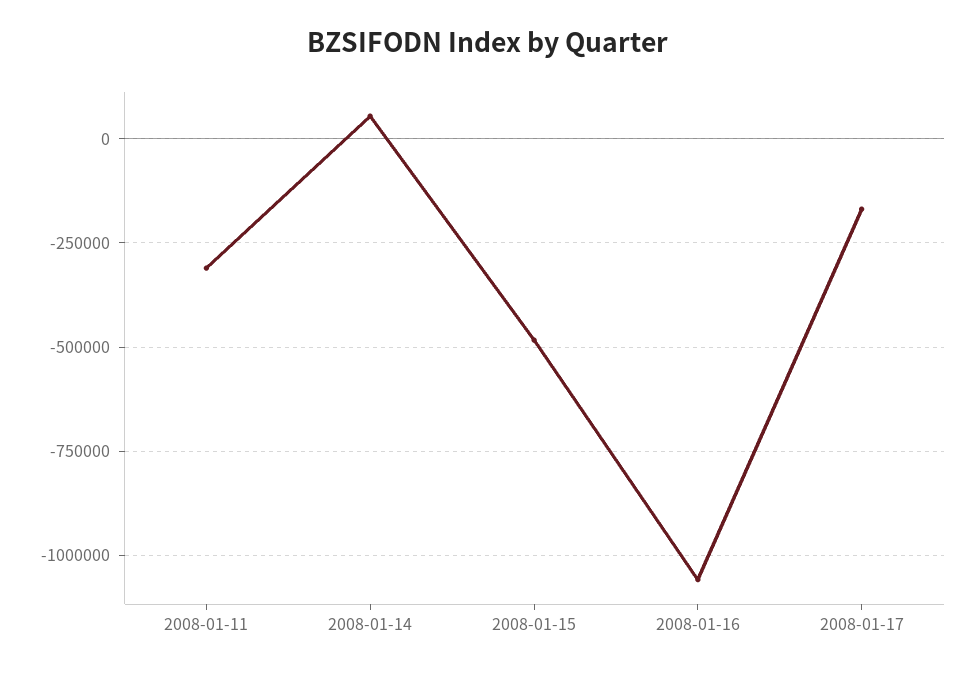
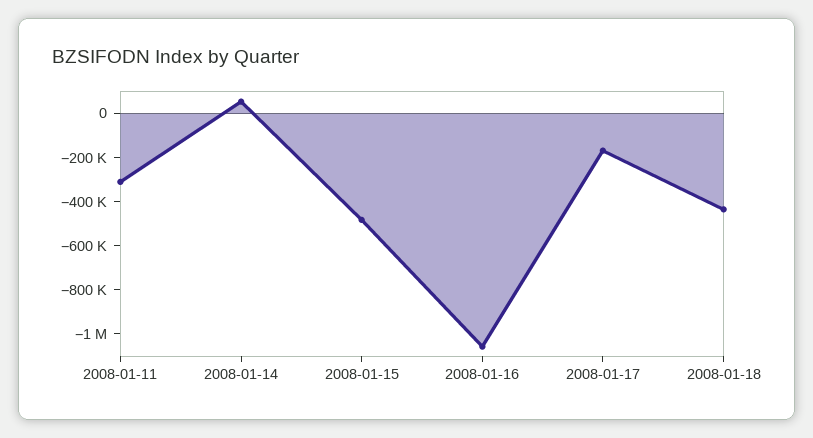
2008-01-18: none -> -450000

